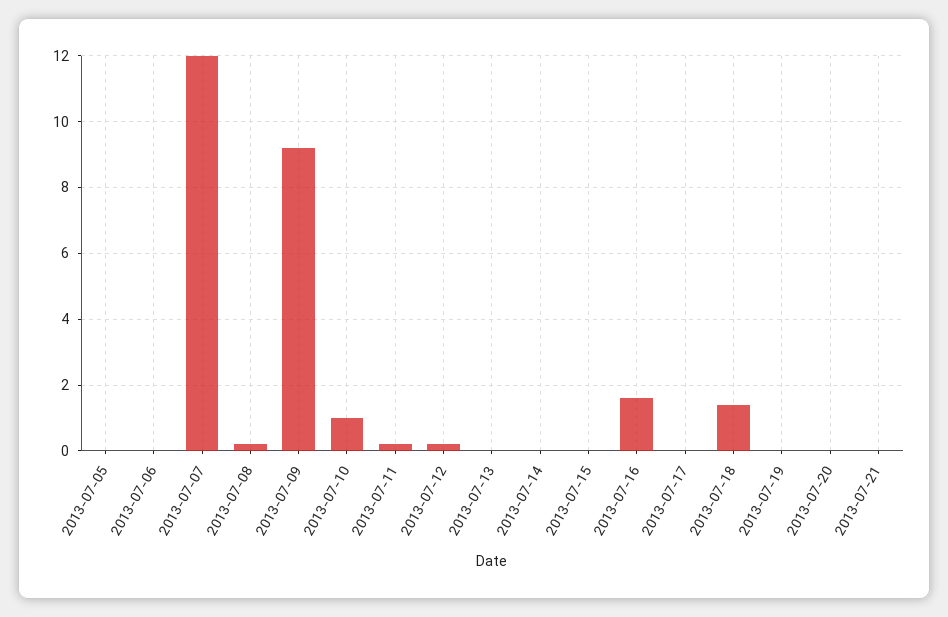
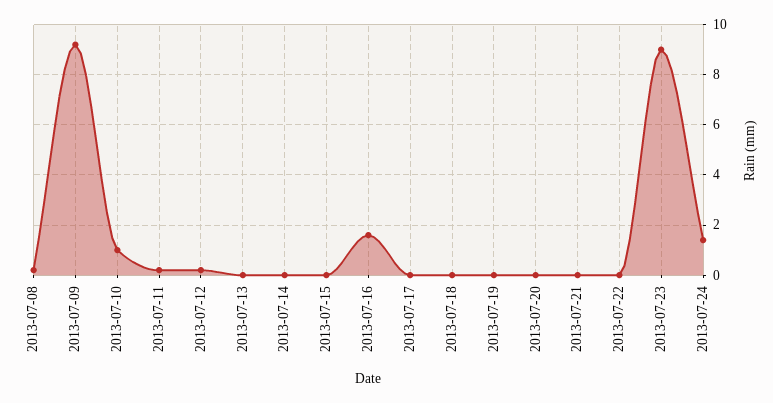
2013-07-05: 0 -> none
2013-07-06: 0 -> none
2013-07-07: 12 -> none
2013-07-18: 1.5 -> 0
2013-07-22: none -> 0
2013-07-23: none -> 9
2013-07-24: none -> 1.5

